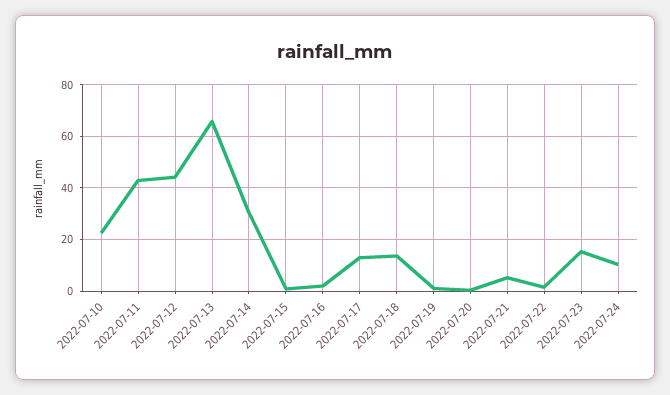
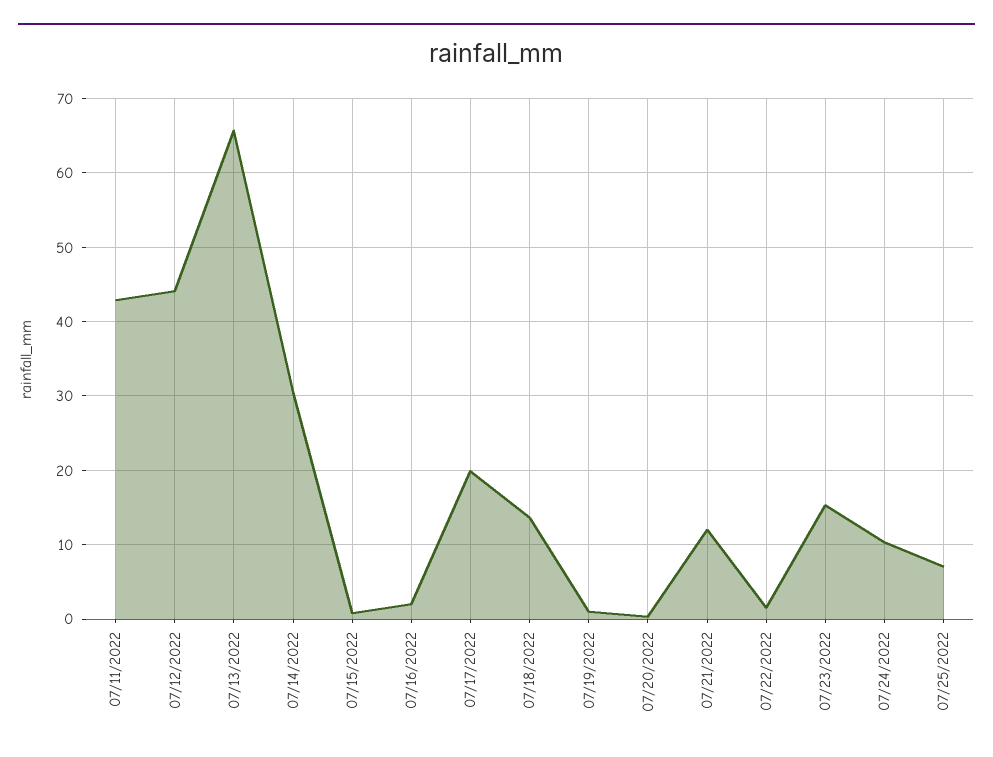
2022-07-10: 22.5 -> none
2022-07-17: 12.5 -> 20
2022-07-21: 5 -> 12
07/25/2022: none -> 7

